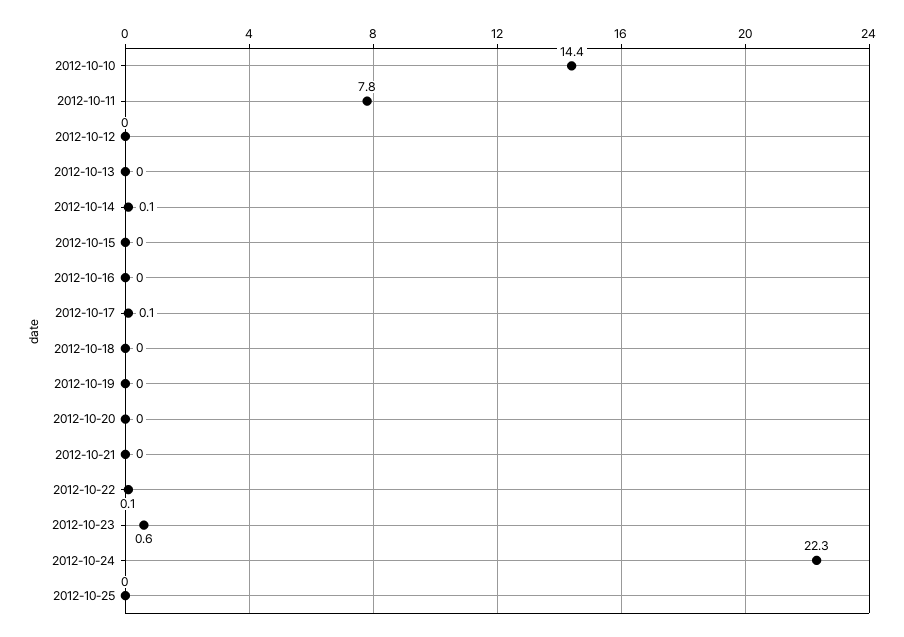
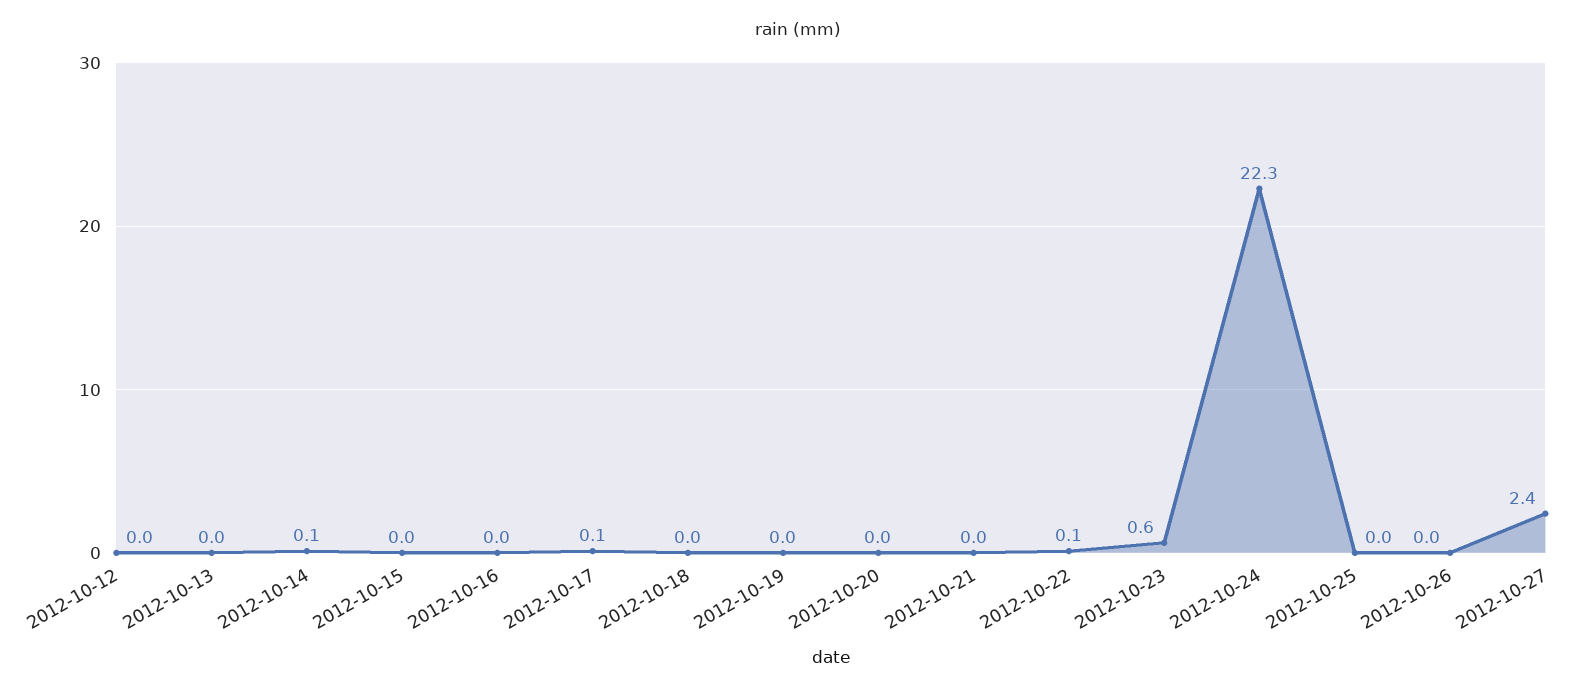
2012-10-10: 14.4 -> none
2012-10-11: 7.8 -> none
2012-10-26: none -> 0
2012-10-27: none -> 2.4

